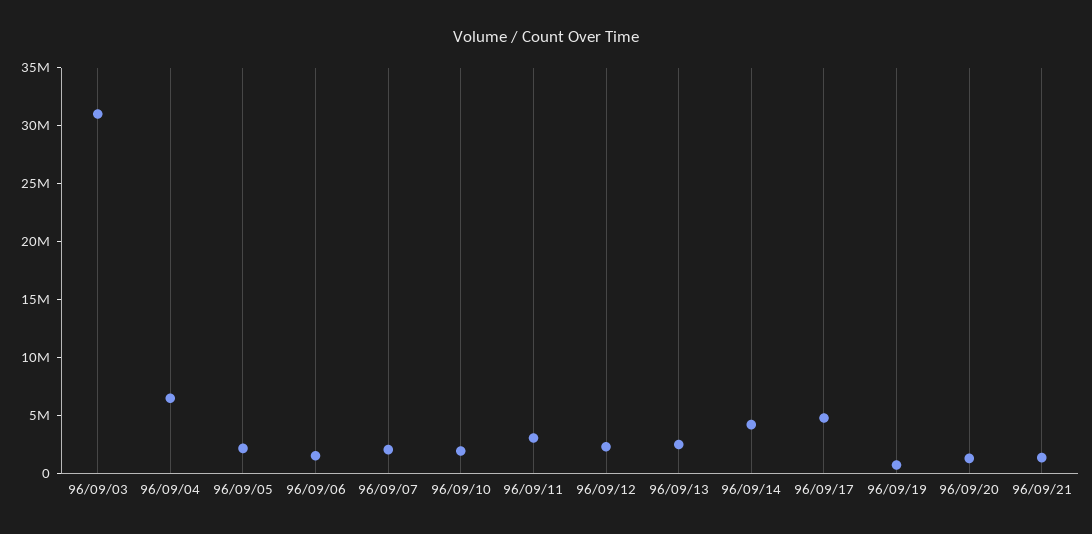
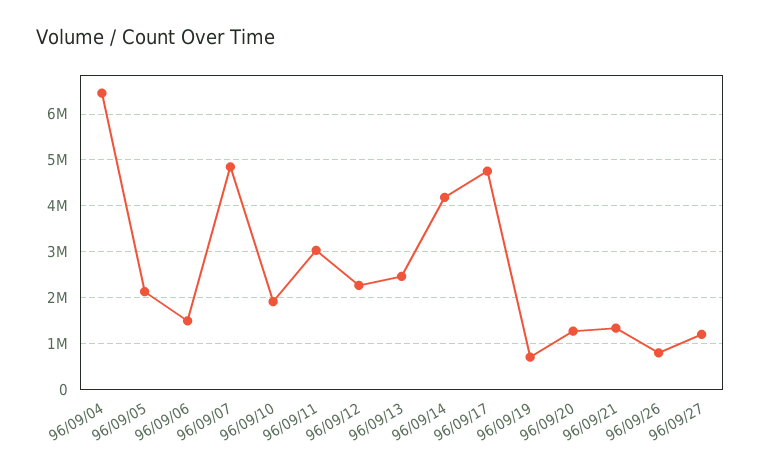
96/09/03: 31000000 -> none
96/09/07: 2000000 -> 4800000
96/09/26: none -> 800000
96/09/27: none -> 1200000

